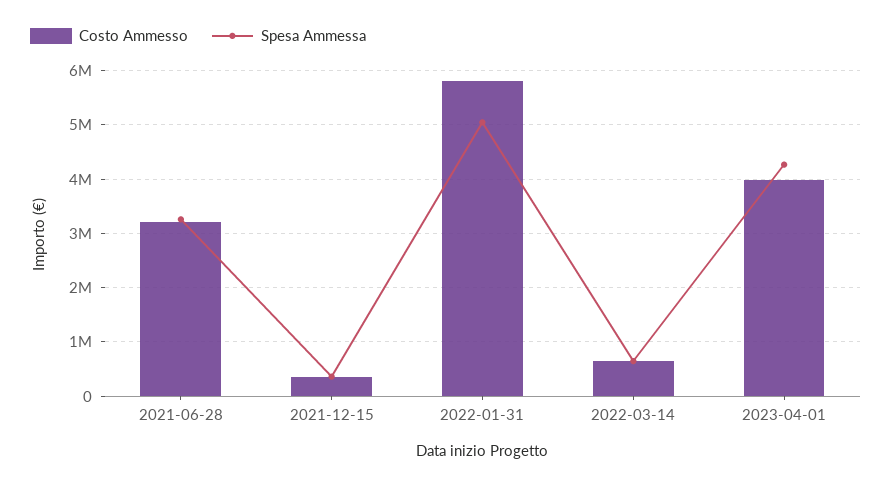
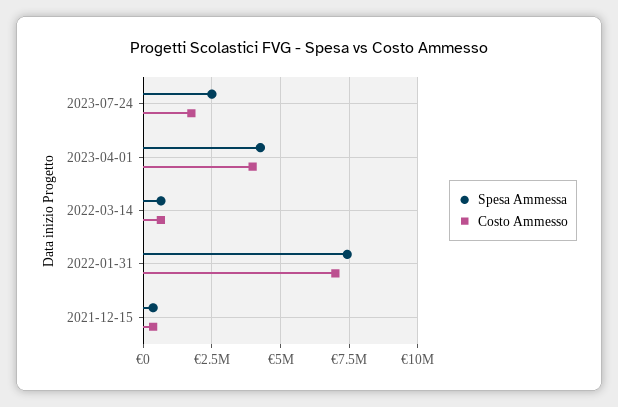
Costo Ammesso, 2021-06-28: 3200000 -> none
Spesa Ammessa, 2021-06-28: 3200000 -> none
Costo Ammesso, 2022-01-31: 5800000 -> 7000000
Spesa Ammessa, 2022-01-31: 5000000 -> 7500000
Spesa Ammessa, 2023-07-24: none -> 2500000
Costo Ammesso, 2023-07-24: none -> 1750000

